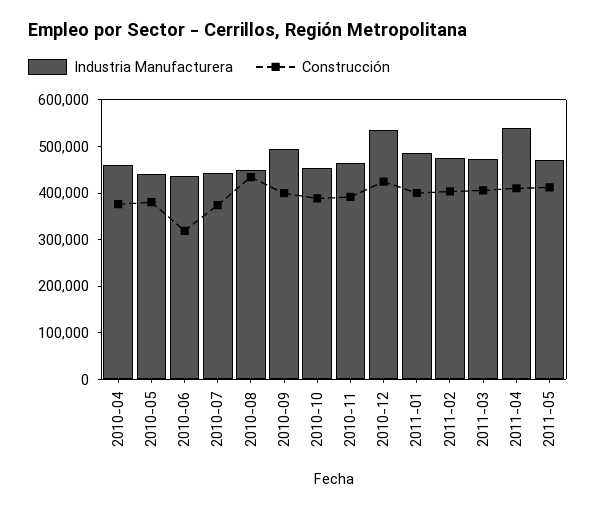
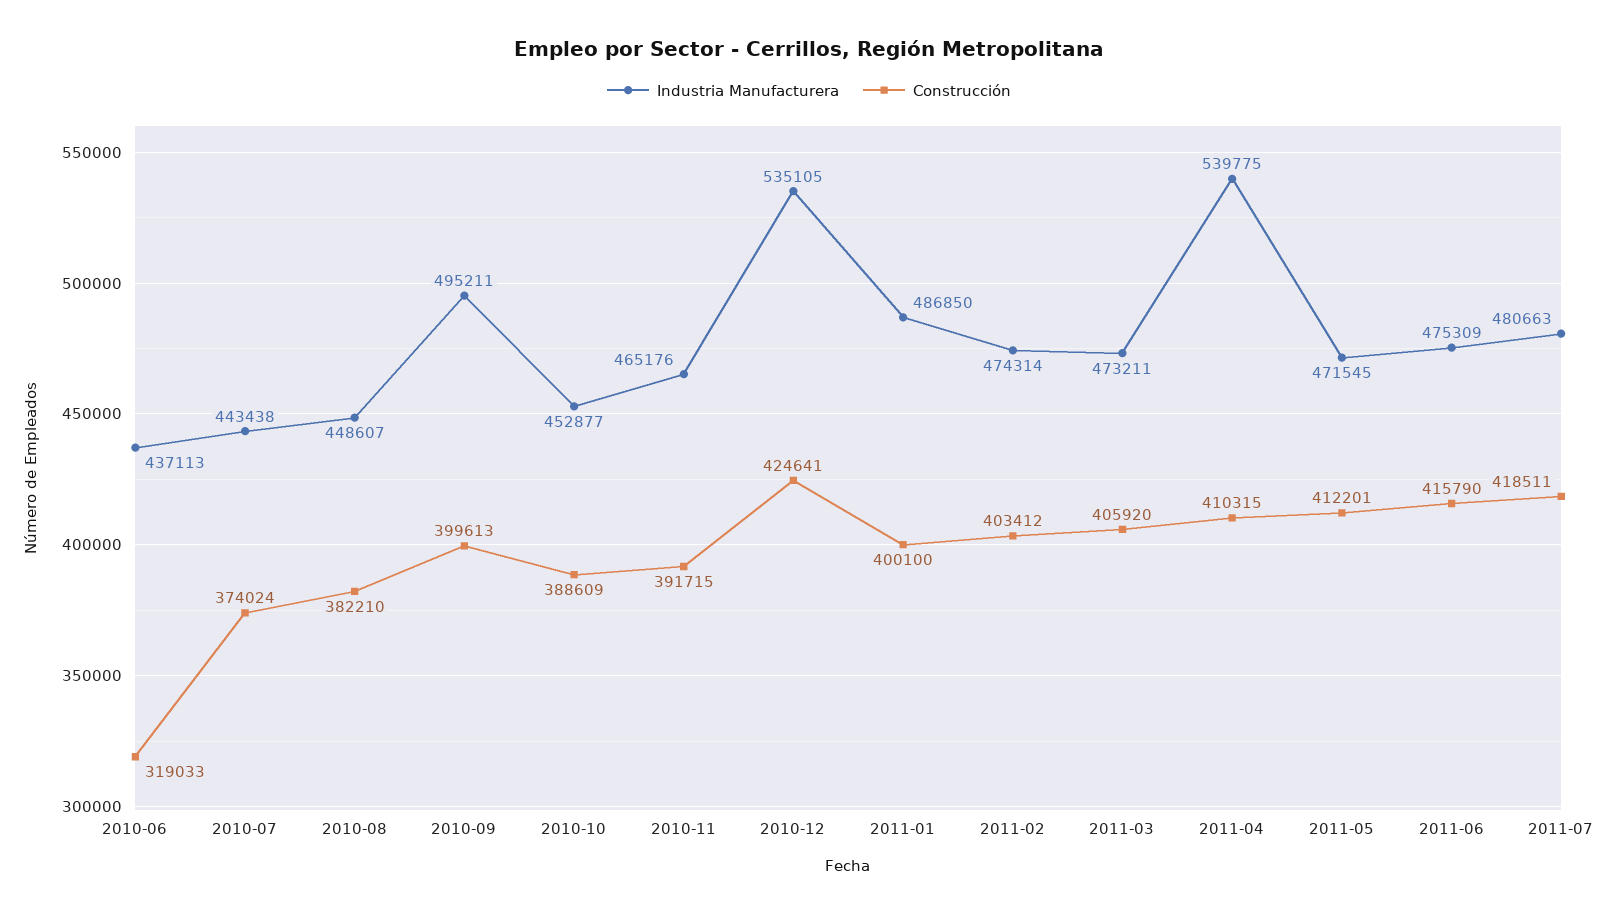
Industria Manufacturera, 2010-04: 460000 -> none
Construcción, 2010-04: 380000 -> none
Industria Manufacturera, 2010-05: 440000 -> none
Construcción, 2010-05: 380000 -> none
Construcción, 2010-08: 440000 -> 382210
Industria Manufacturera, 2011-06: none -> 475309
Construcción, 2011-06: none -> 415790
Industria Manufacturera, 2011-07: none -> 480663
Construcción, 2011-07: none -> 418511

